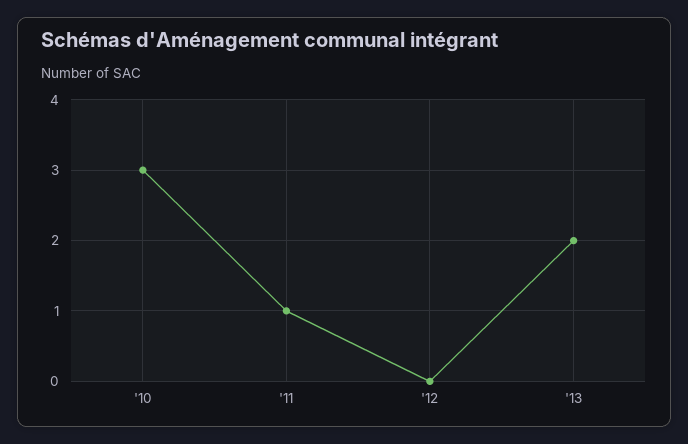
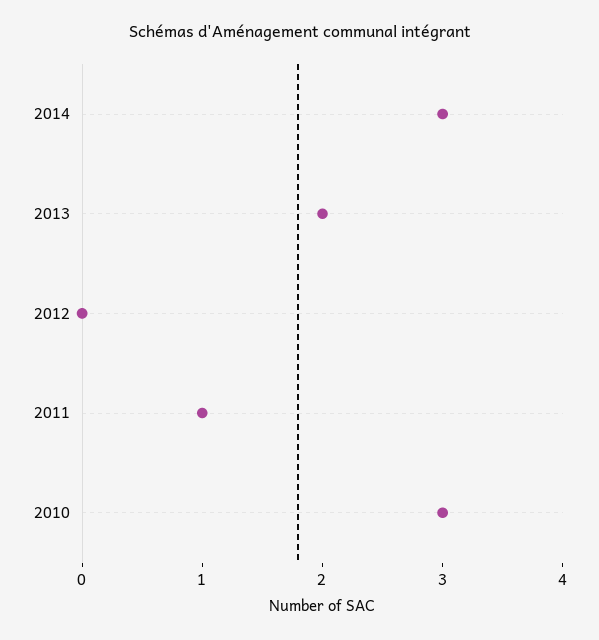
2014: none -> 3

